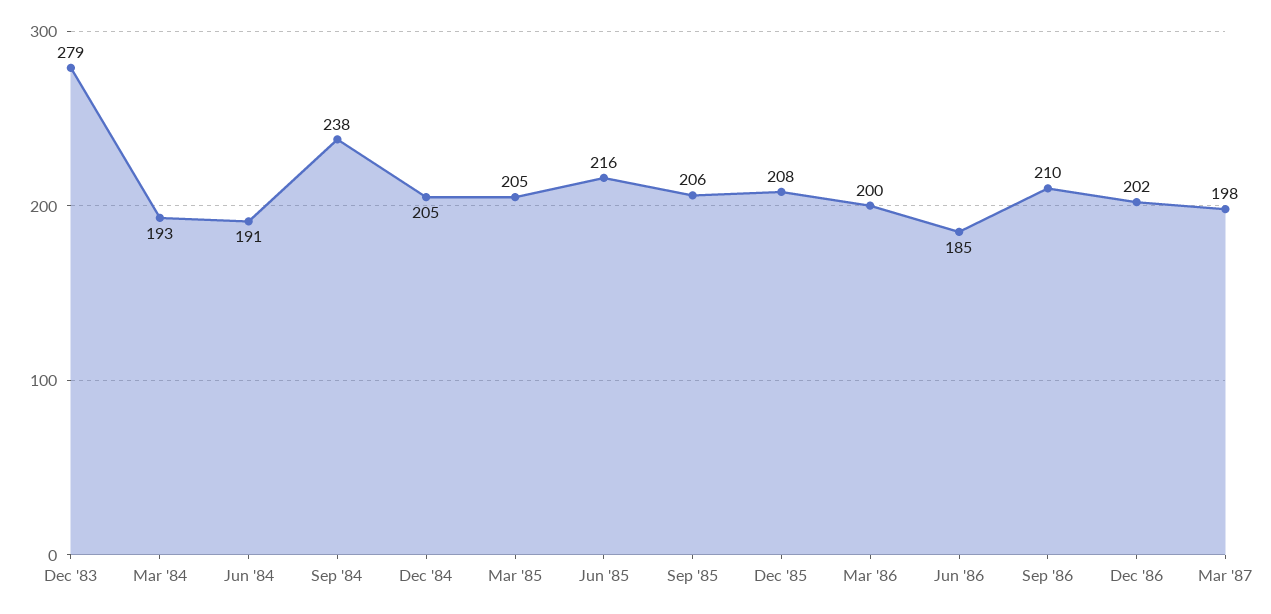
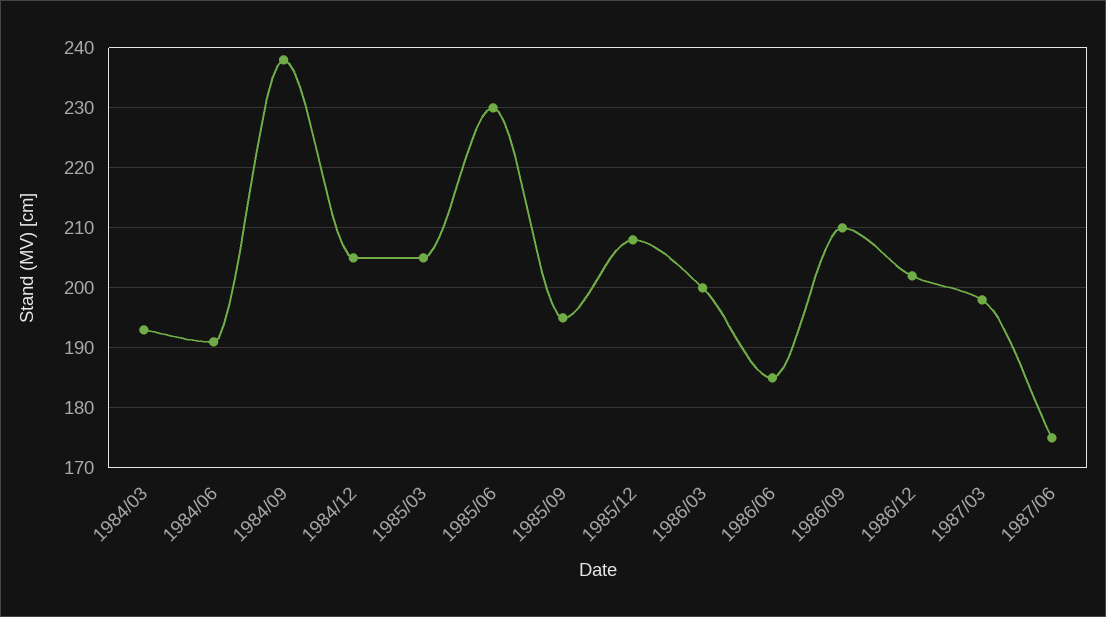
Dec '83: 279 -> none
Jun '85: 216 -> 230
Sep '85: 206 -> 195
1987/06: none -> 175

